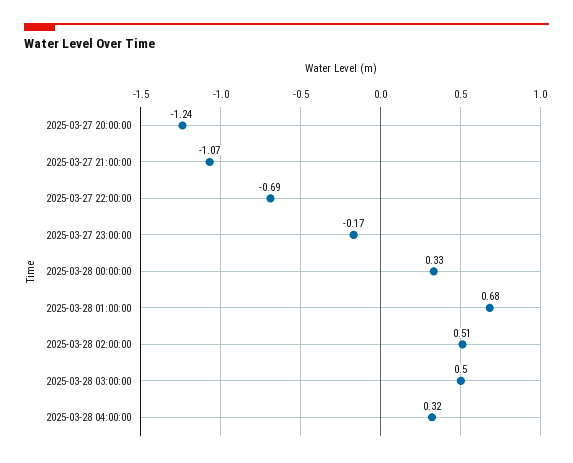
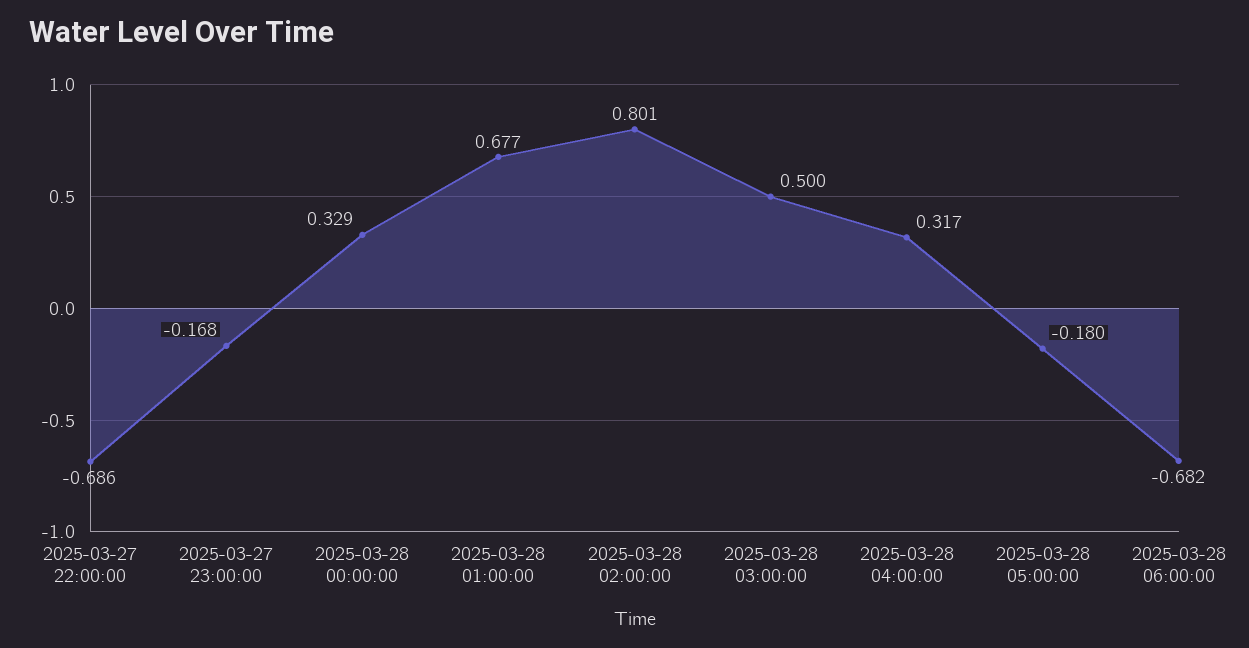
2025-03-27 20:00:00: -1.24 -> none
2025-03-27 21:00:00: -1.07 -> none
2025-03-28 02:00:00: 0.51 -> 0.801
2025-03-28 05:00:00: none -> -0.18
2025-03-28 06:00:00: none -> -0.682

